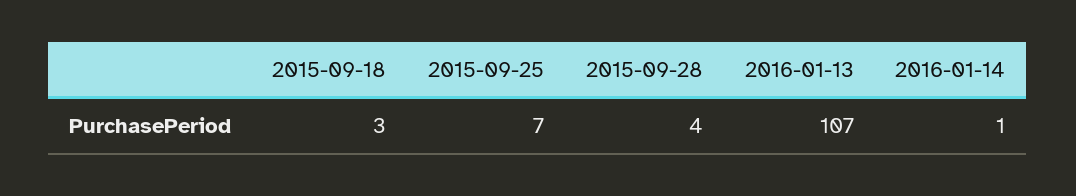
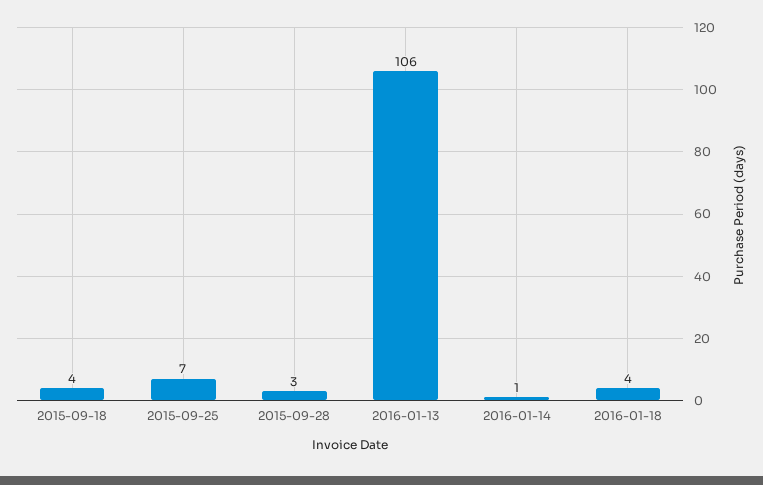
2015-09-18: 3 -> 4
2015-09-28: 4 -> 3
2016-01-13: 107 -> 106
2016-01-18: none -> 4

